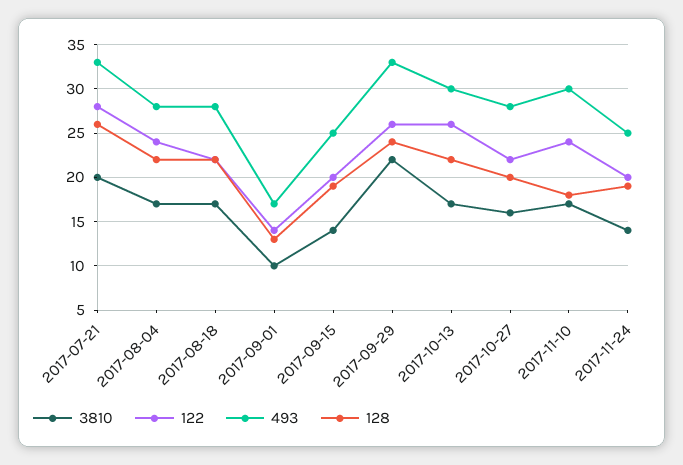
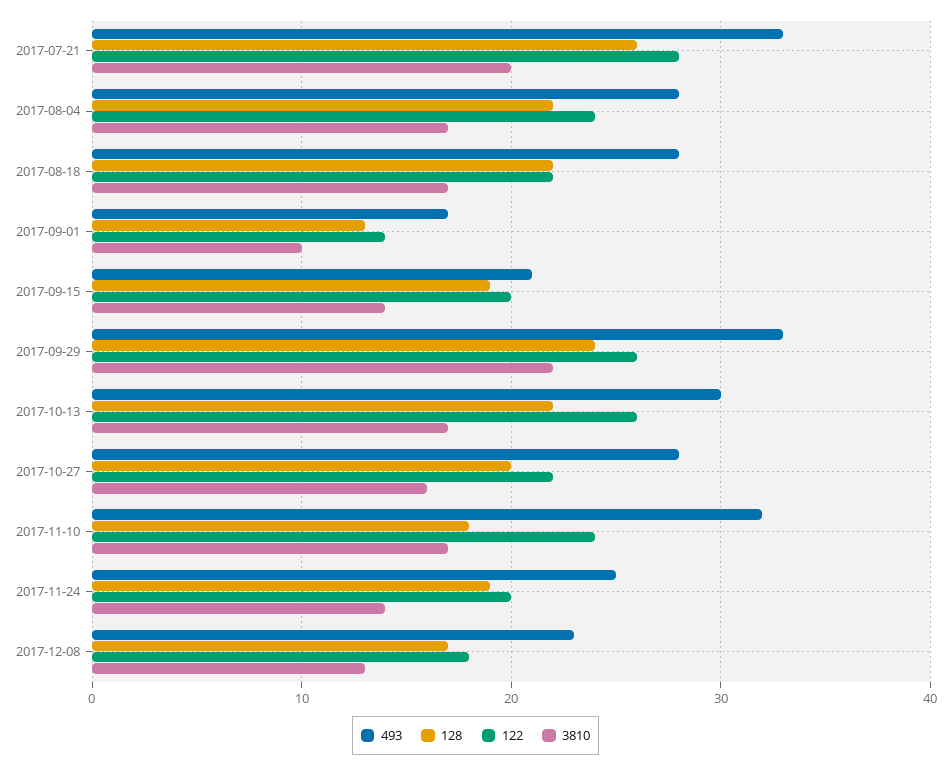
493, 2017-09-15: 25 -> 21
493, 2017-11-10: 30 -> 32
493, 2017-12-08: none -> 23
128, 2017-12-08: none -> 17
122, 2017-12-08: none -> 18
3810, 2017-12-08: none -> 13

